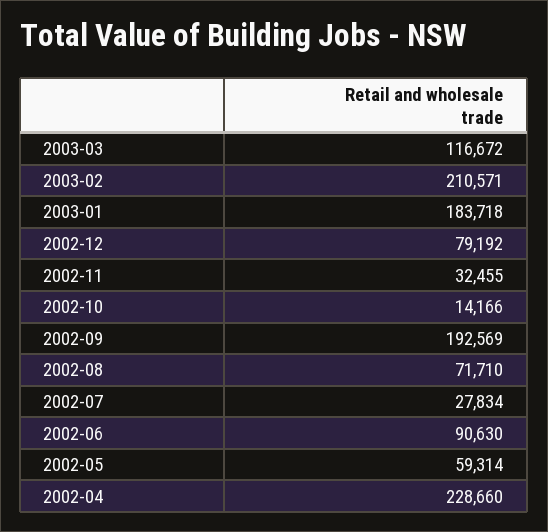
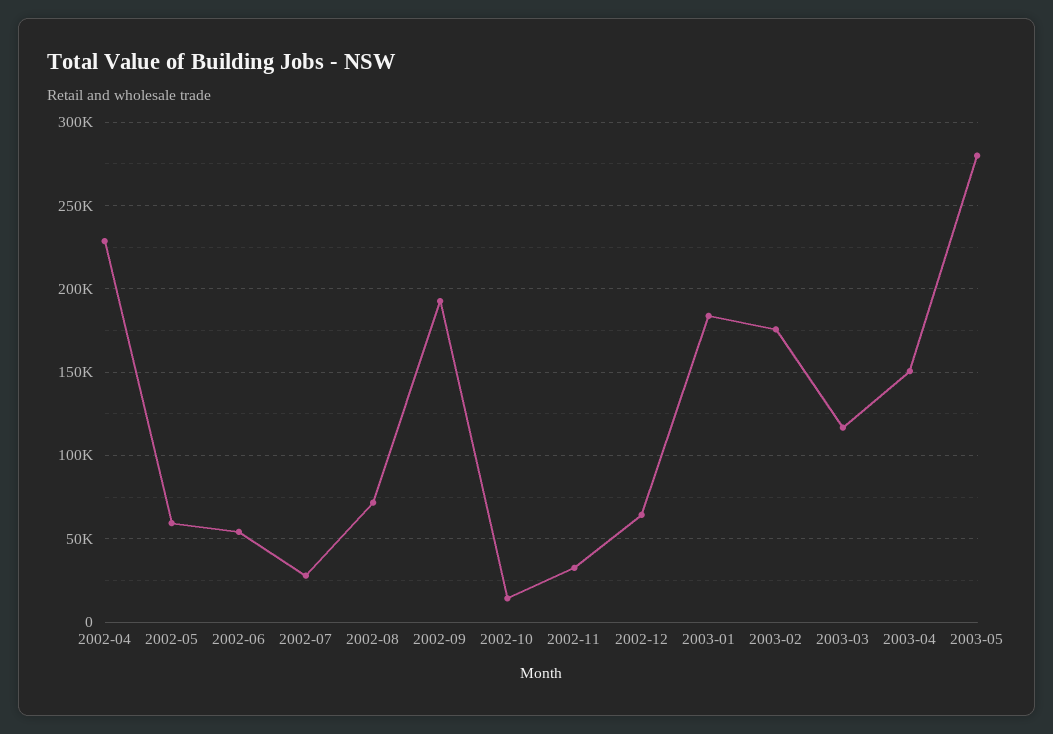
2003-02: 210571 -> 175000
2002-12: 79192 -> 65000
2002-06: 90630 -> 55000
2003-04: none -> 150000
2003-05: none -> 280000

